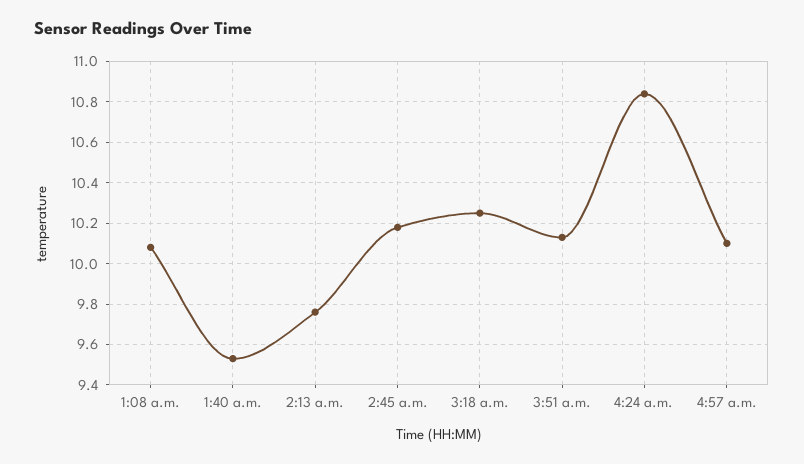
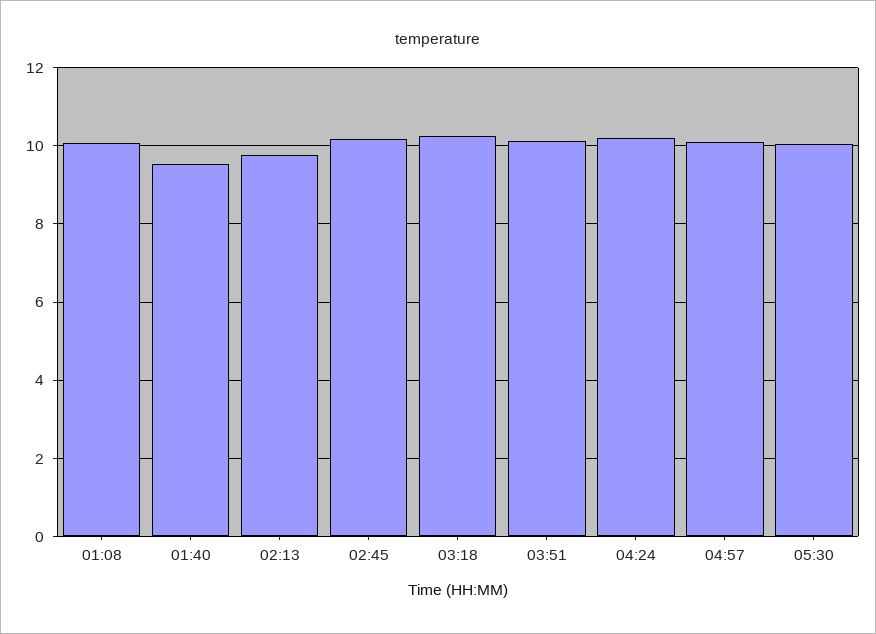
4:24 a.m.: 10.85 -> 10.2
05:30: none -> 10

